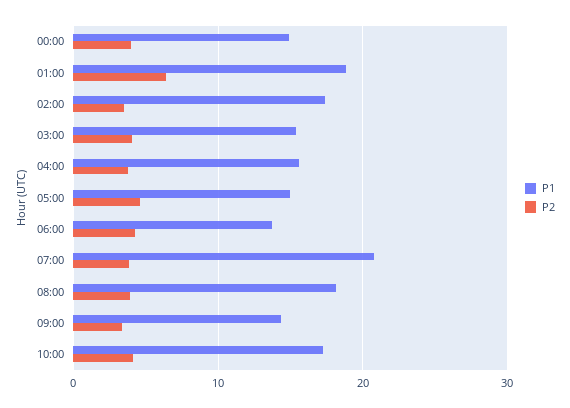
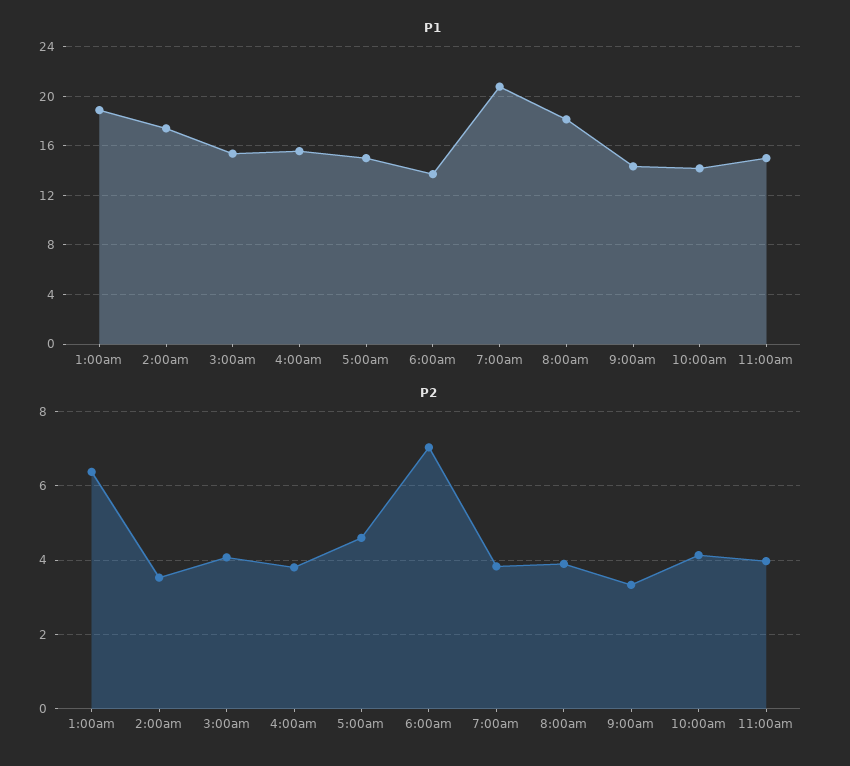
P1, 00:00: 15 -> none
P2, 00:00: 4 -> none
P2, 06:00: 4 -> 7
P1, 10:00: 17 -> 14
P1, 11:00am: none -> 15
P2, 11:00am: none -> 4

